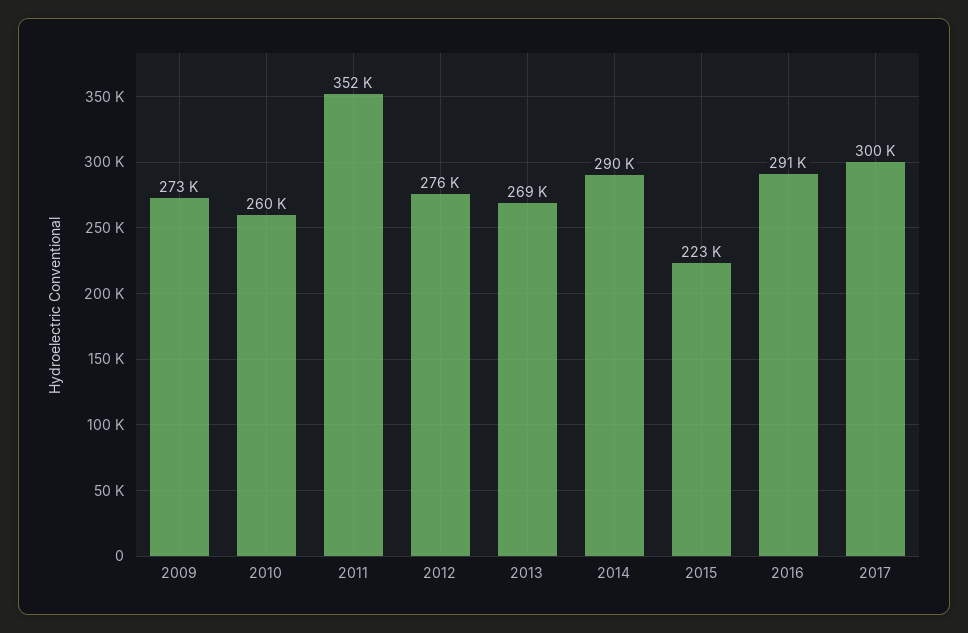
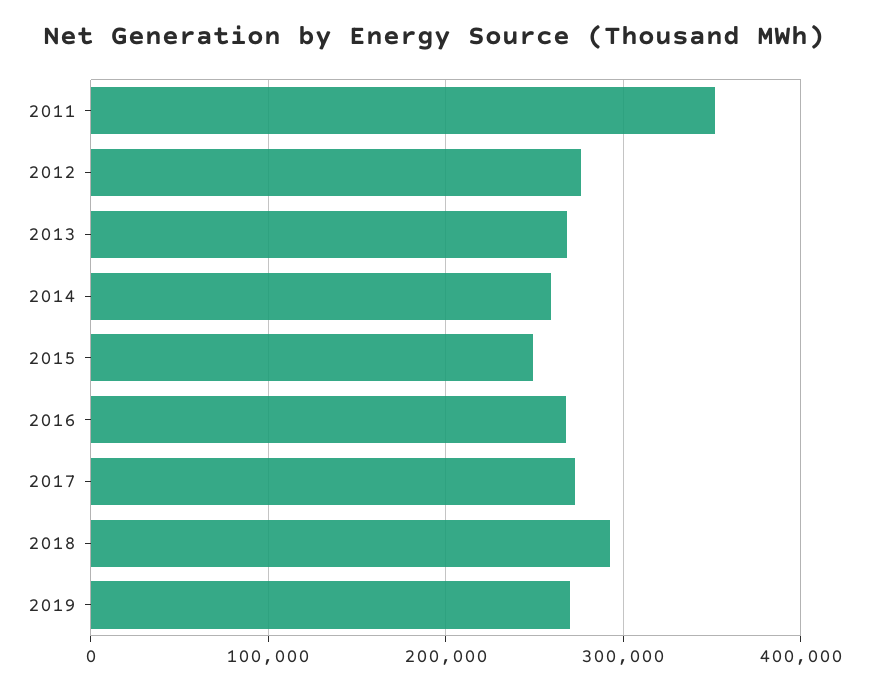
2009: 273000 -> none
2010: 260000 -> none
2014: 290000 -> 260000
2015: 223000 -> 250000
2016: 291000 -> 270000
2017: 300000 -> 270000
2018: none -> 290000
2019: none -> 270000

